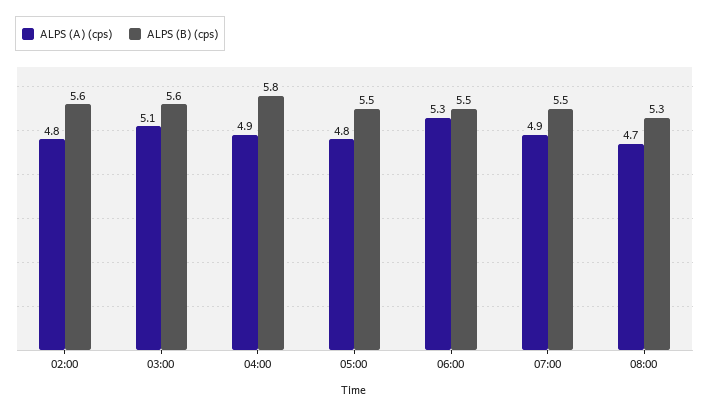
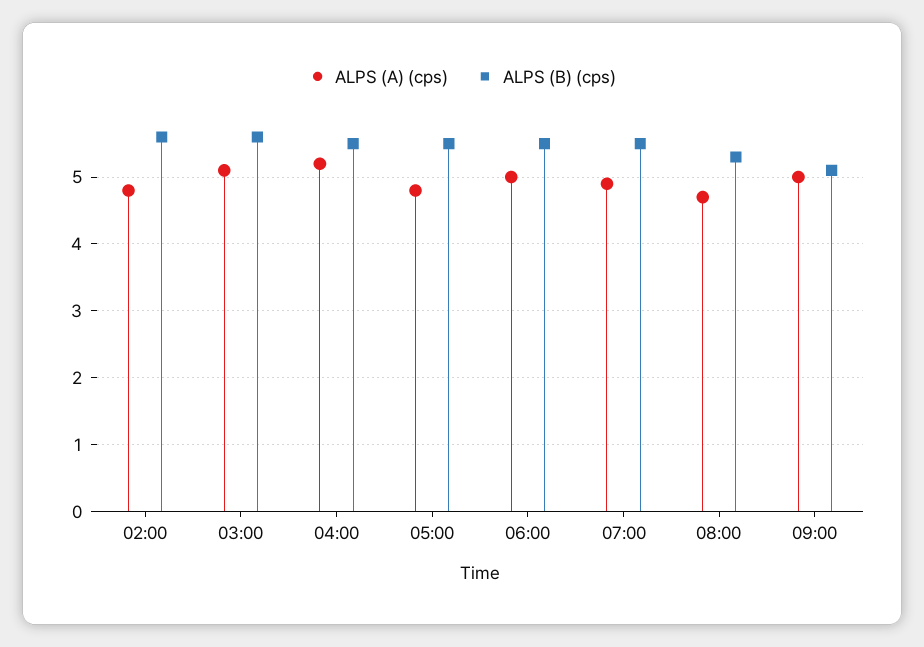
ALPS (A) (cps), 04:00: 4.9 -> 5.2
ALPS (B) (cps), 04:00: 5.8 -> 5.5
ALPS (A) (cps), 06:00: 5.3 -> 5
ALPS (A) (cps), 09:00: none -> 5
ALPS (B) (cps), 09:00: none -> 5.1

